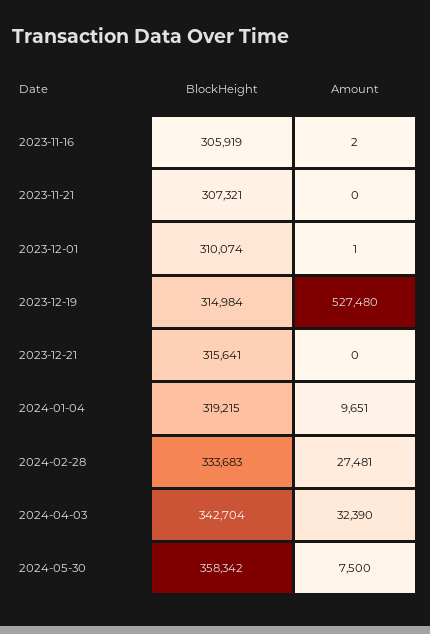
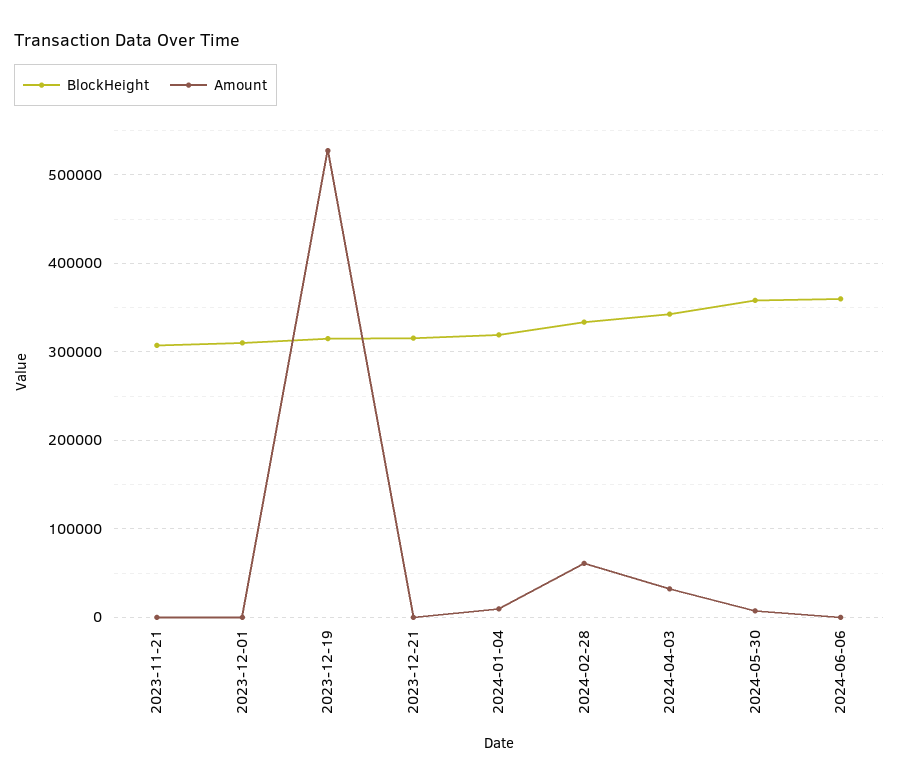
BlockHeight, 2023-11-16: 305919 -> none
Amount, 2023-11-16: 2 -> none
Amount, 2024-02-28: 27481 -> 60000
BlockHeight, 2024-06-06: none -> 360000
Amount, 2024-06-06: none -> 0

